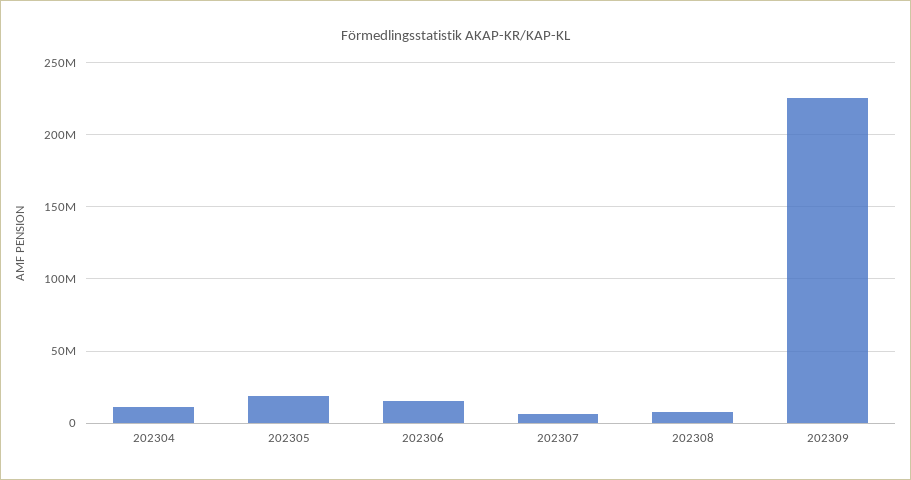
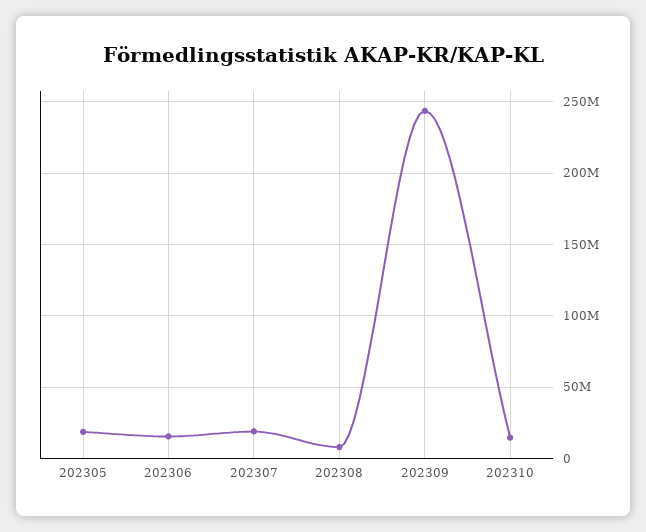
202304: 10000000 -> none
202307: 5000000 -> 20000000
202309: 225000000 -> 245000000
202310: none -> 15000000

